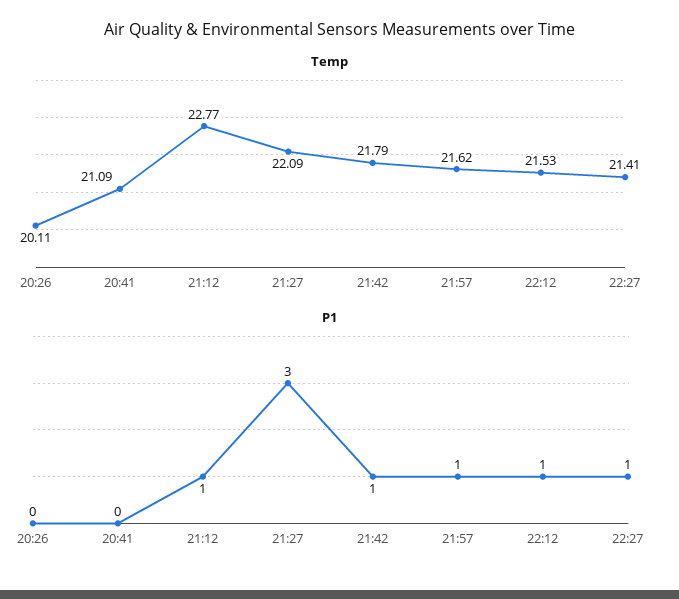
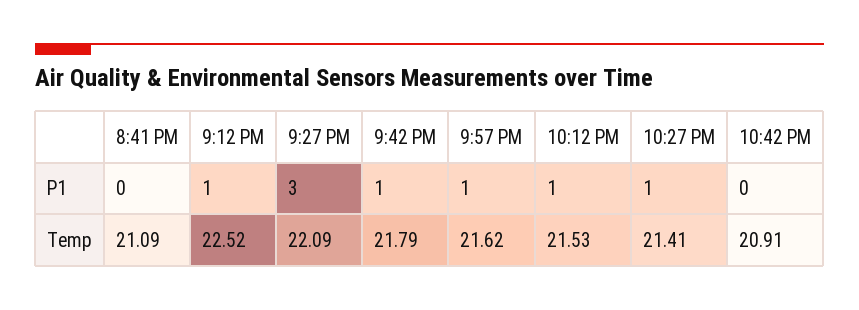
Temp, 20:26: 20.11 -> none
Temp, 21:12: 22.77 -> 22.52
P1, 20:26: 0 -> none
P1, 10:42 PM: none -> 0
Temp, 10:42 PM: none -> 20.91

